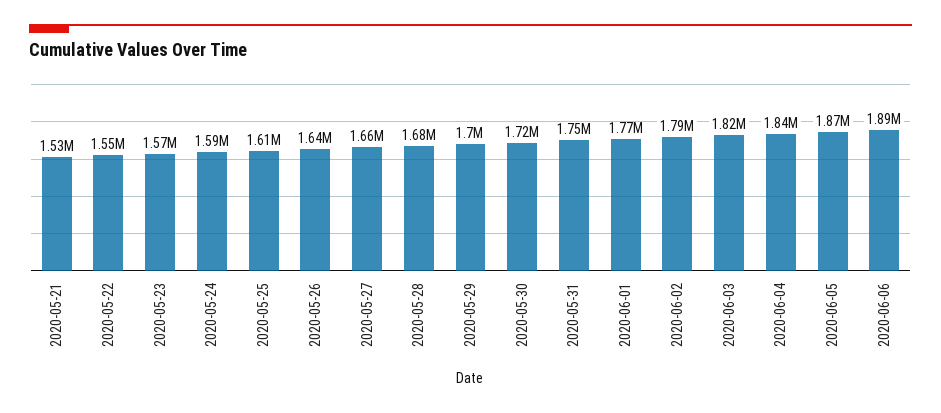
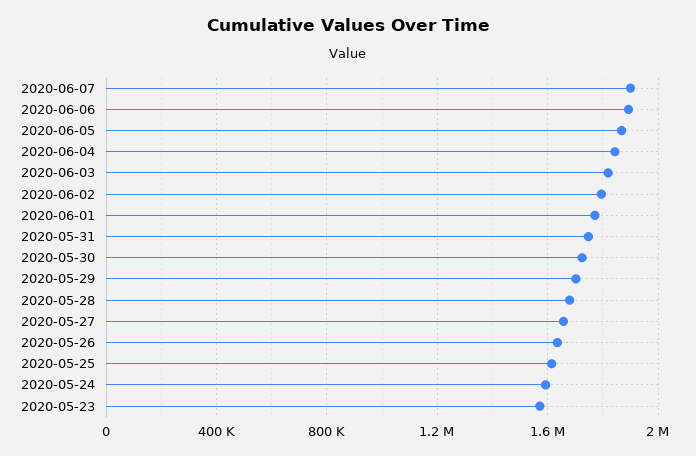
2020-05-21: 1530000 -> none
2020-05-22: 1550000 -> none
2020-06-07: none -> 1900000

